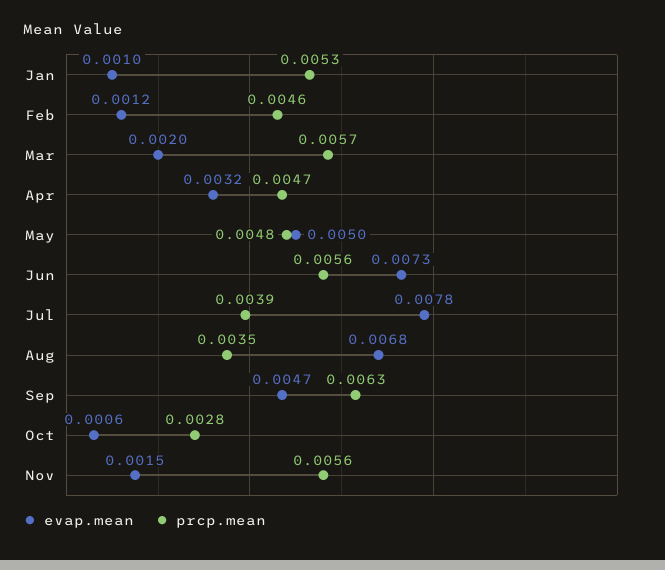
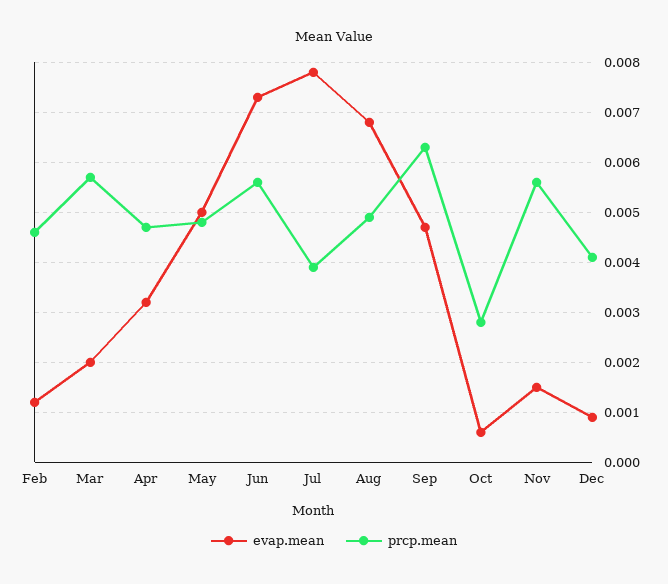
evap.mean, Jan: 0.001 -> none
prcp.mean, Jan: 0.0053 -> none
prcp.mean, Aug: 0.0035 -> 0.005
evap.mean, Dec: none -> 0.001
prcp.mean, Dec: none -> 0.004

